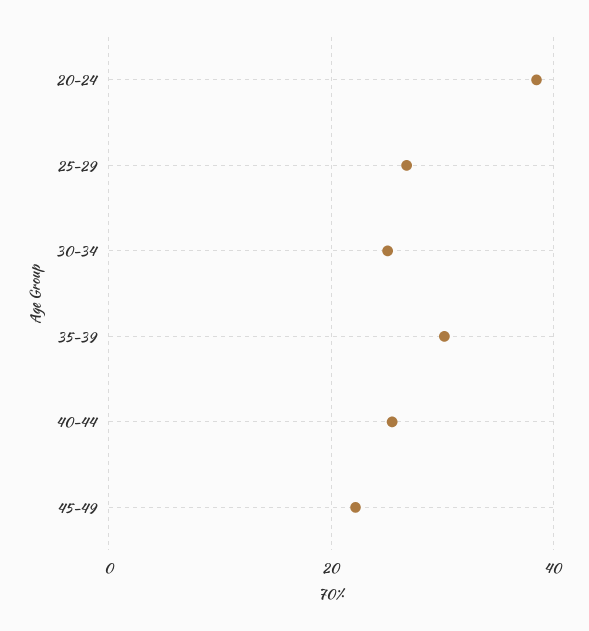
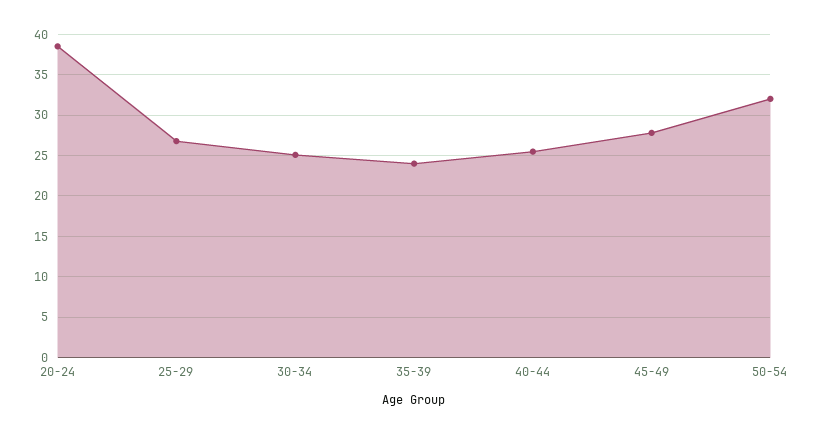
35-39: 30 -> 24
45-49: 22 -> 28
50-54: none -> 32

